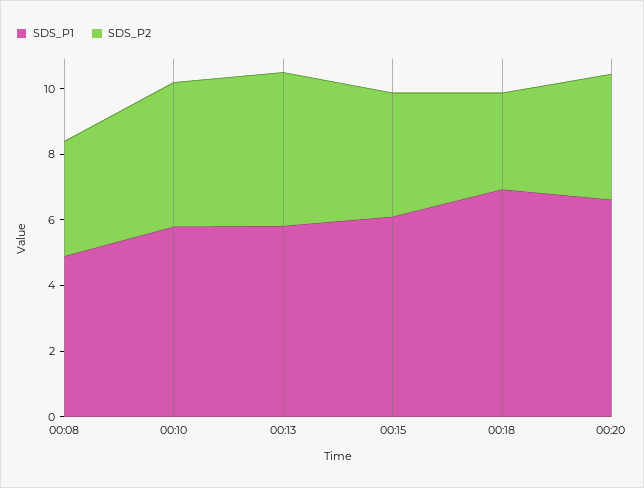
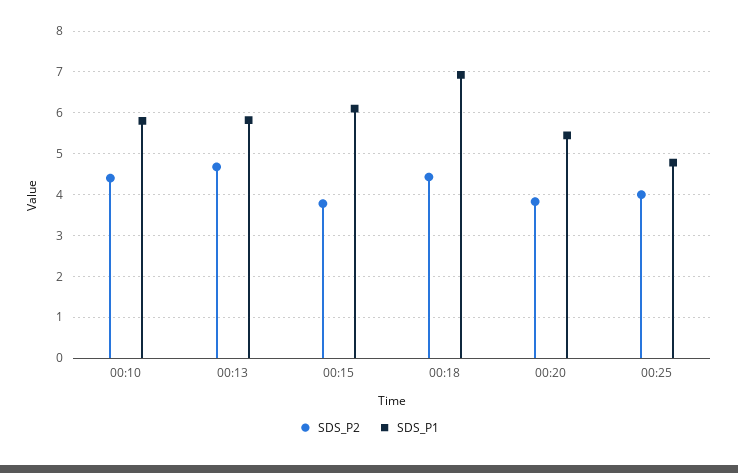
SDS_P1, 00:08: 5 -> none
SDS_P2, 00:08: 3.5 -> none
SDS_P2, 00:18: 3 -> 4.4
SDS_P1, 00:20: 6.5 -> 5.4
SDS_P2, 00:25: none -> 4
SDS_P1, 00:25: none -> 4.8

